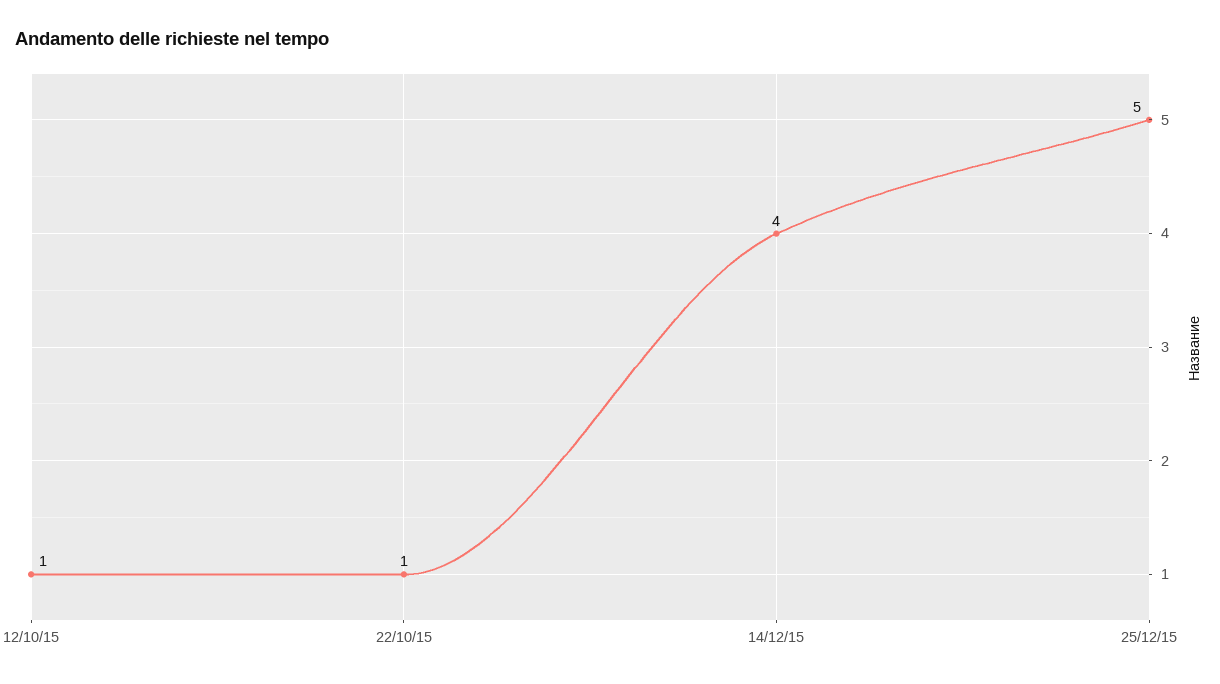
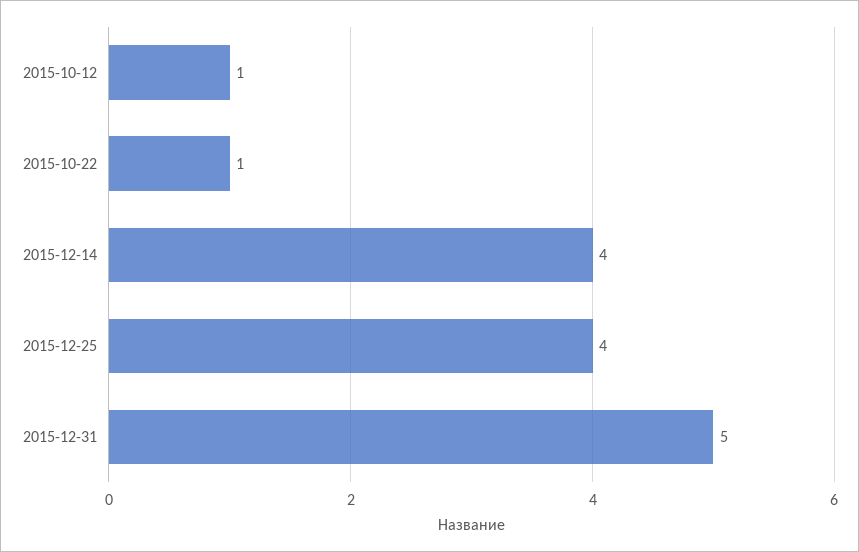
25/12/15: 5 -> 4
2015-12-31: none -> 5

